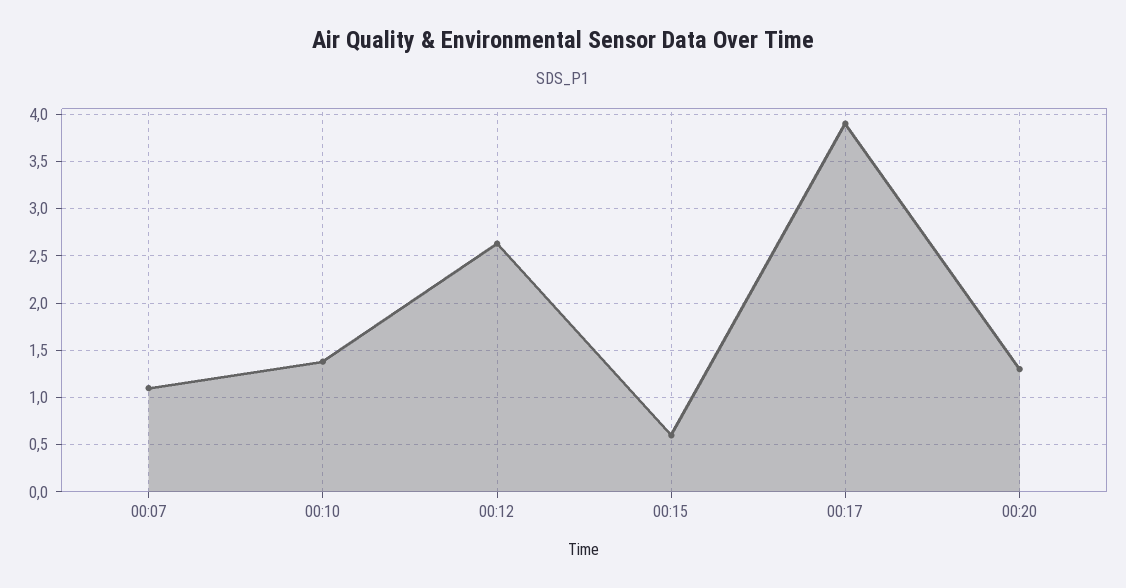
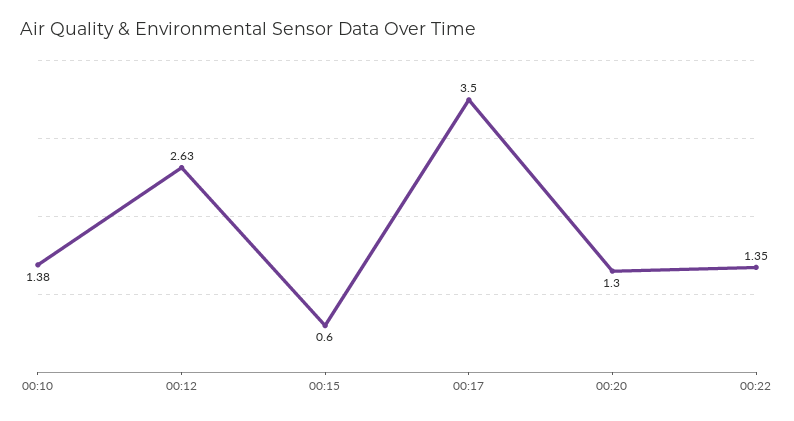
00:07: 1.1 -> none
00:17: 3.9 -> 3.5
00:22: none -> 1.35

